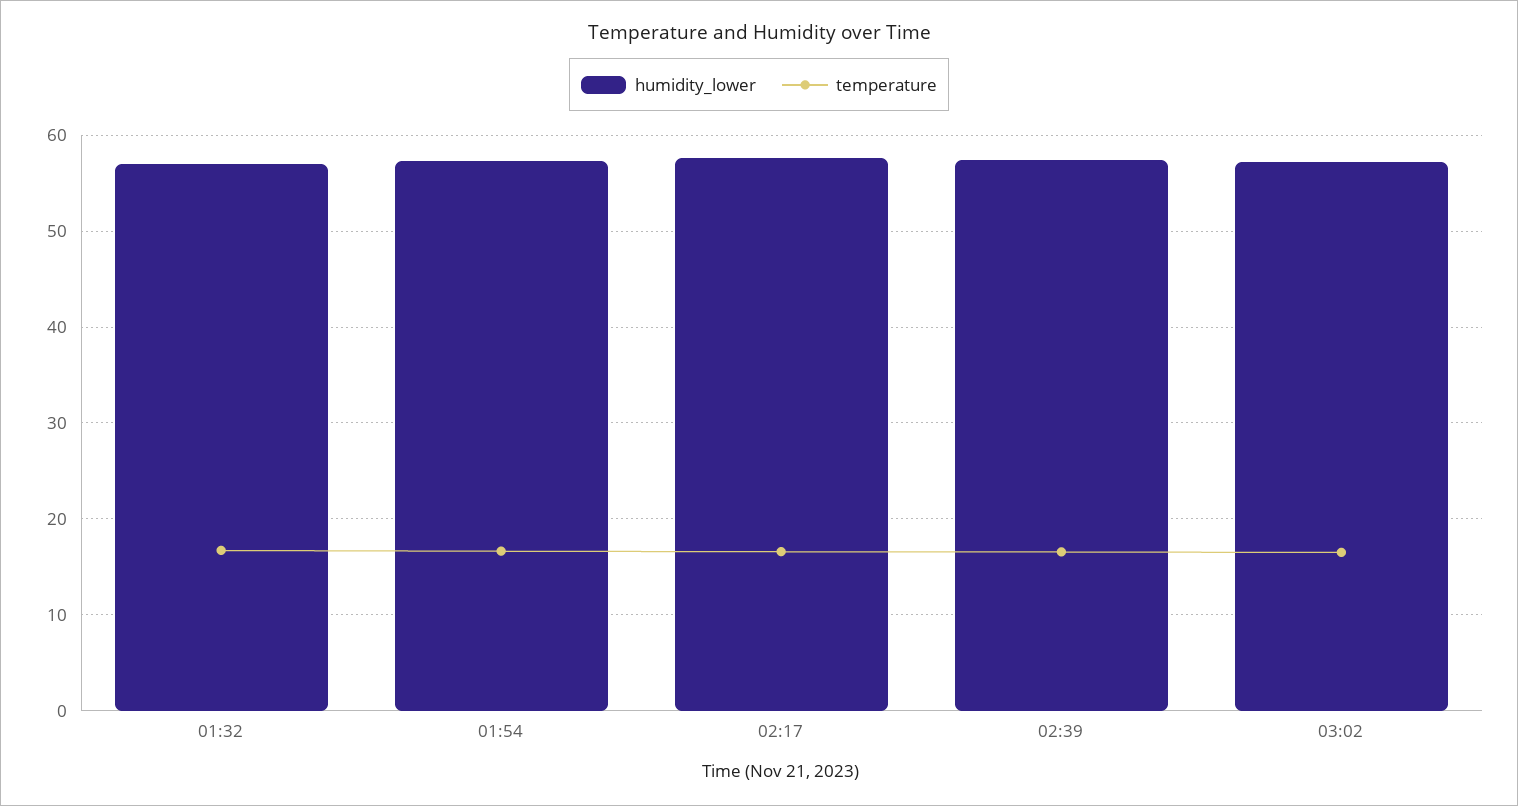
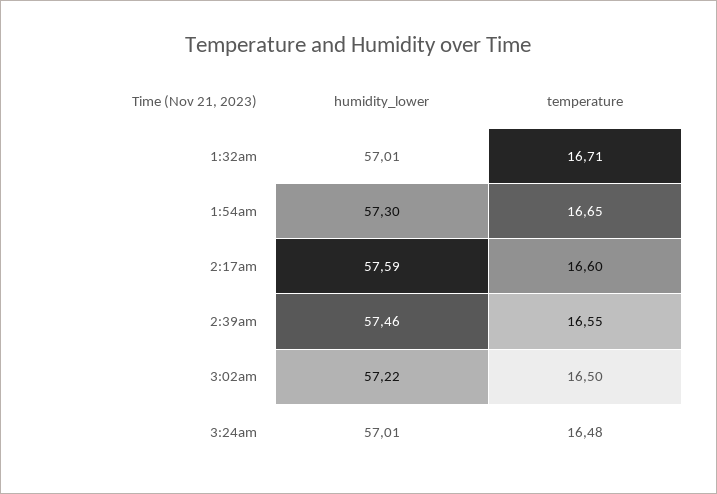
humidity_lower, 3:24am: none -> 57.01
temperature, 3:24am: none -> 16.48

